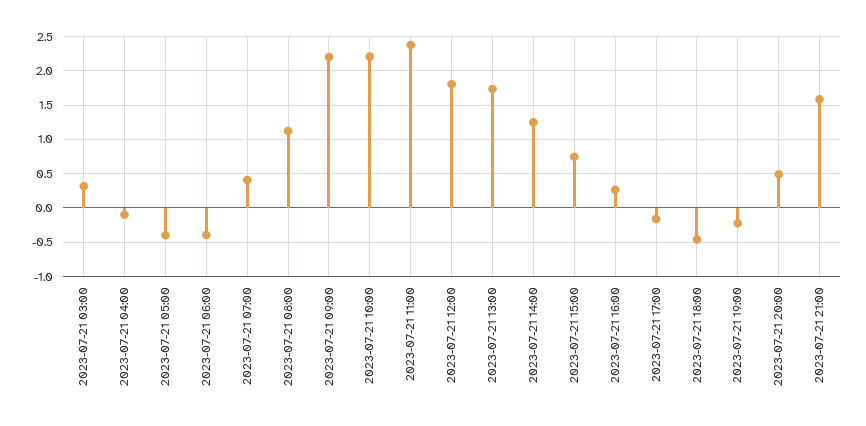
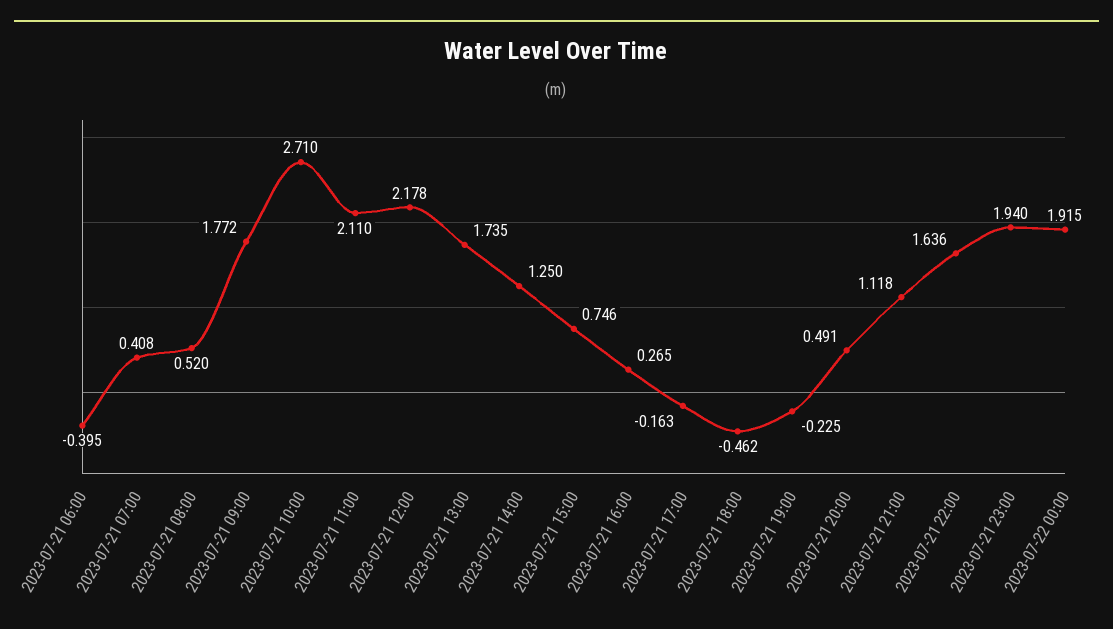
2023-07-21 03:00: 0.3 -> none
2023-07-21 04:00: -0.1 -> none
2023-07-21 05:00: -0.4 -> none
2023-07-21 08:00: 1.1 -> 0.52
2023-07-21 09:00: 2.2 -> 1.772
2023-07-21 10:00: 2.2 -> 2.71
2023-07-21 11:00: 2.4 -> 2.11
2023-07-21 12:00: 1.8 -> 2.178
2023-07-21 21:00: 1.6 -> 1.118
2023-07-21 22:00: none -> 1.636
2023-07-21 23:00: none -> 1.94
2023-07-22 00:00: none -> 1.915

